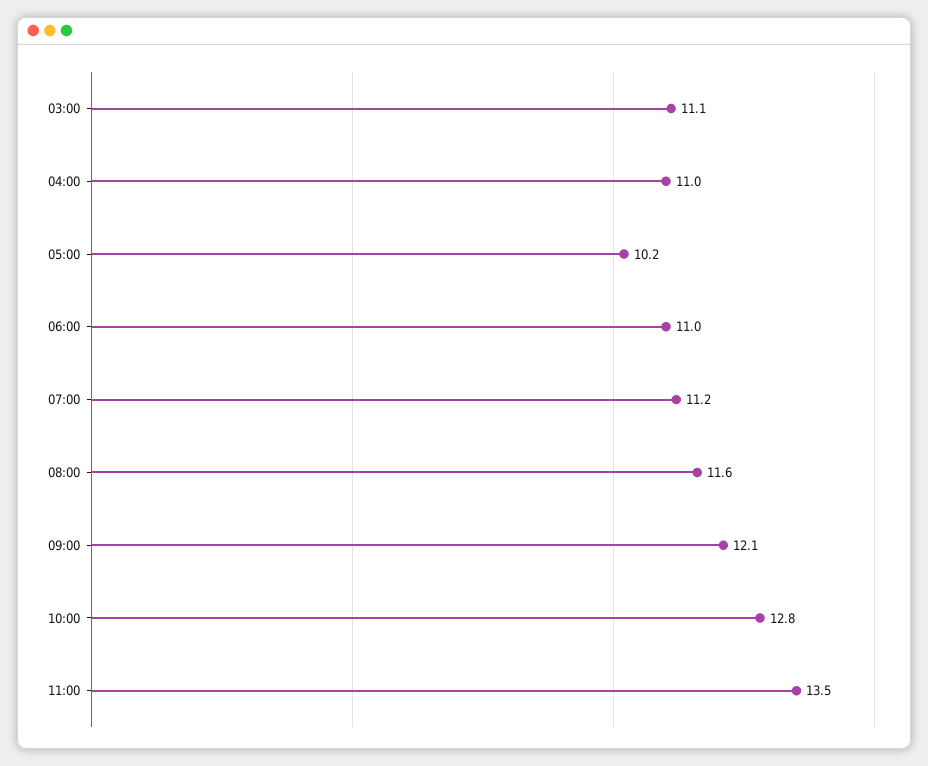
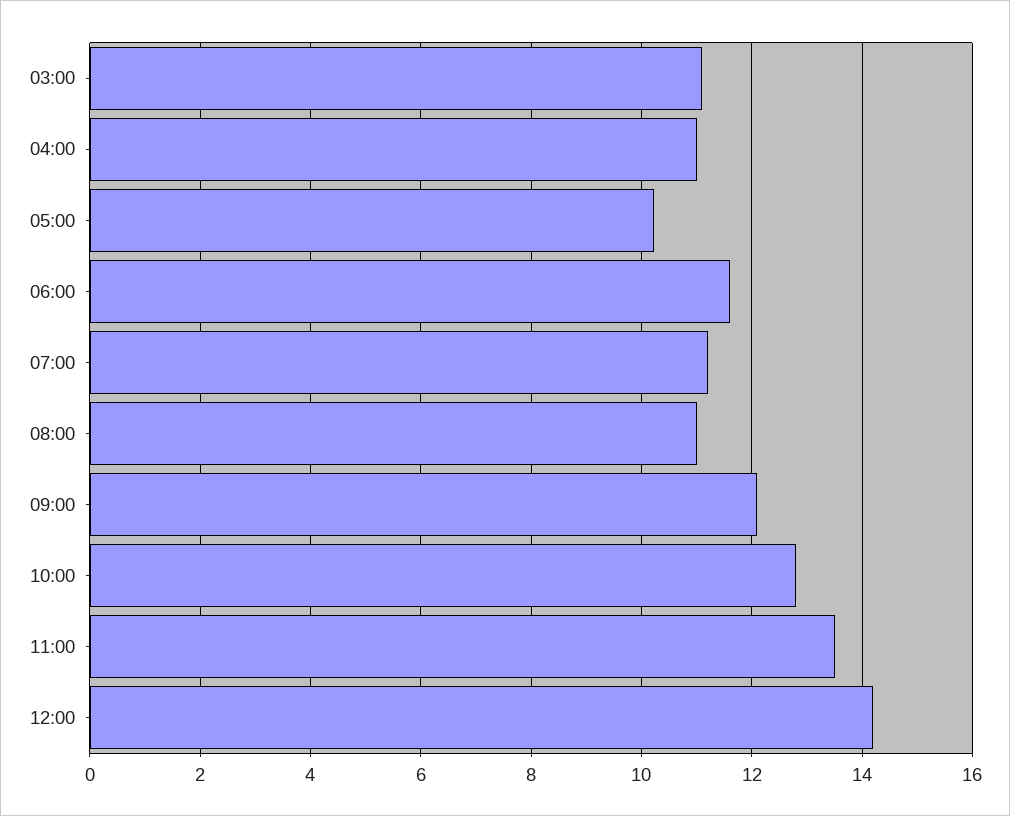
06:00: 11 -> 11.6
08:00: 11.6 -> 11
12:00: none -> 14.2

